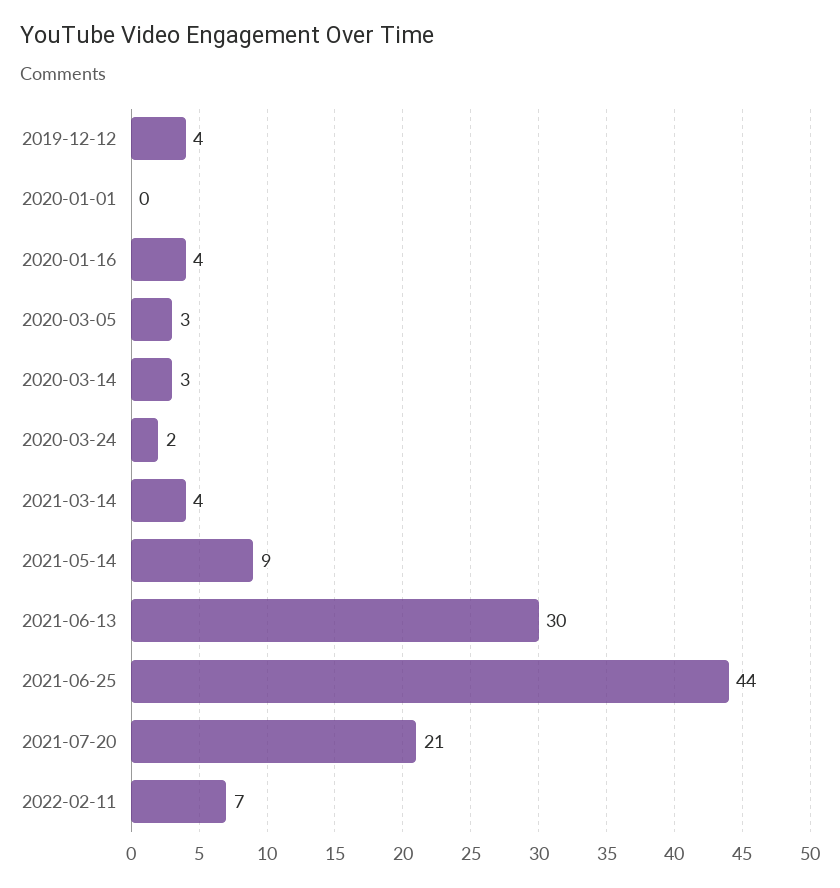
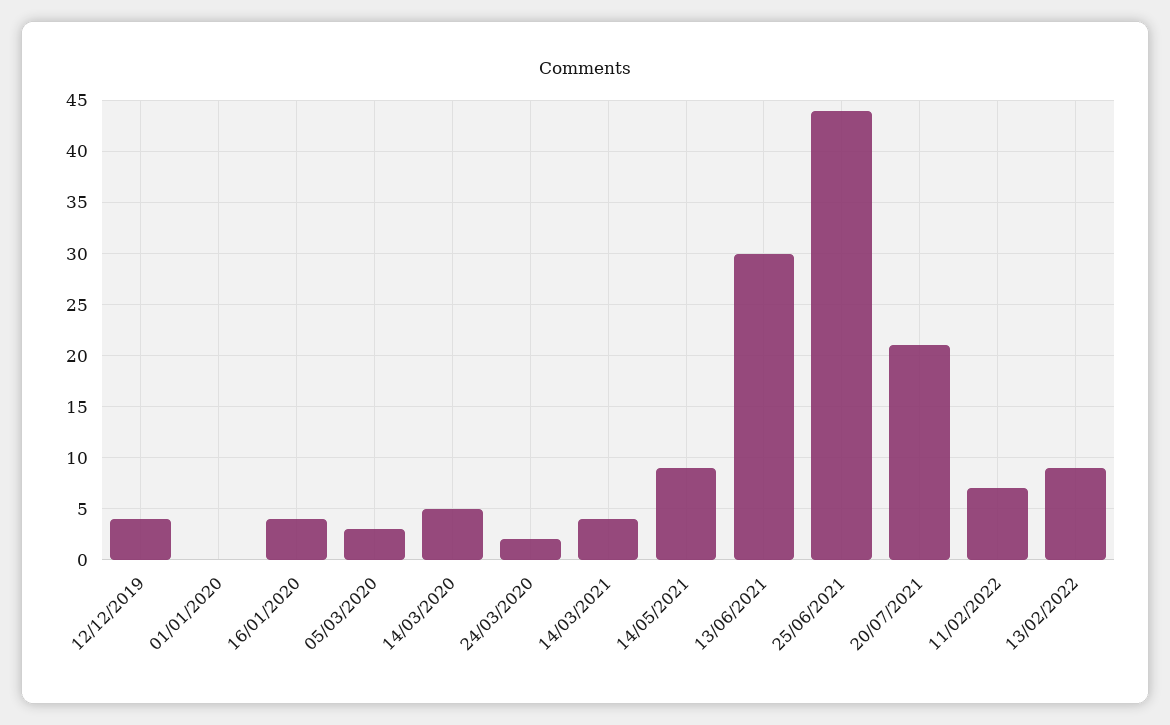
2020-03-14: 3 -> 5
13/02/2022: none -> 9

